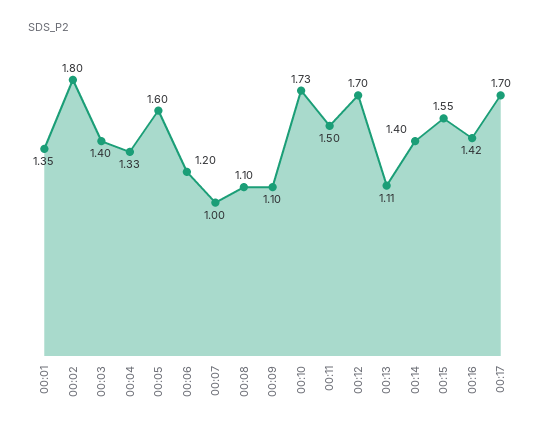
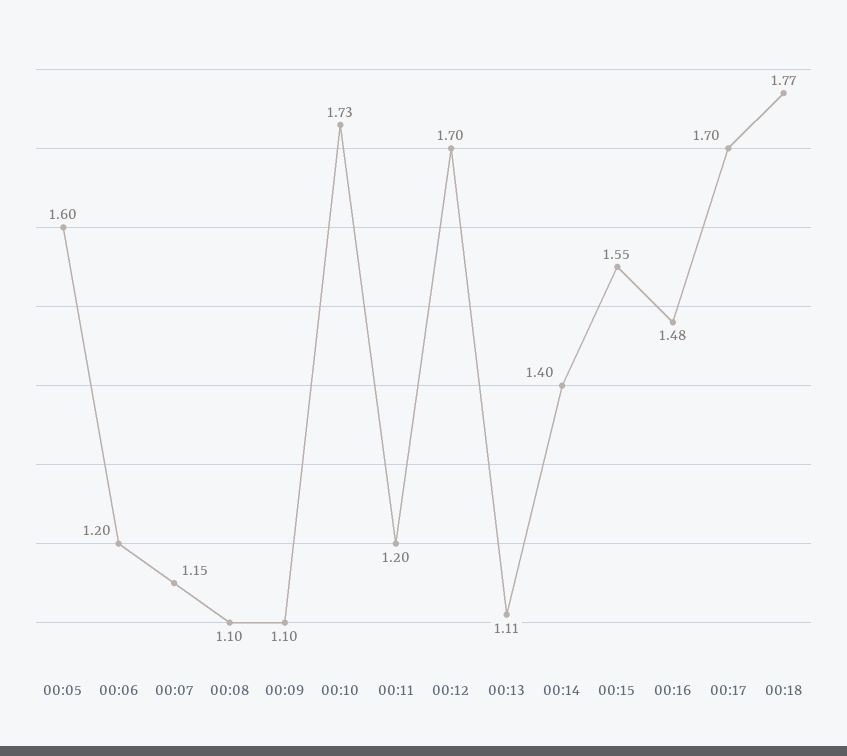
00:01: 1.35 -> none
00:02: 1.8 -> none
00:03: 1.4 -> none
00:04: 1.33 -> none
00:07: 1 -> 1.15
00:11: 1.5 -> 1.2
00:16: 1.42 -> 1.48
00:18: none -> 1.77

